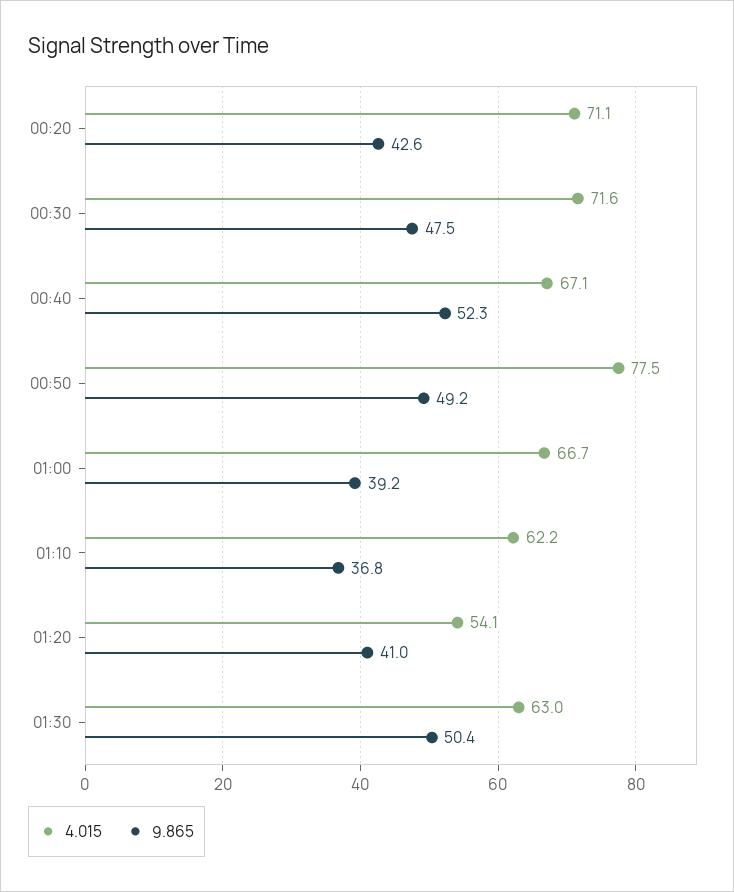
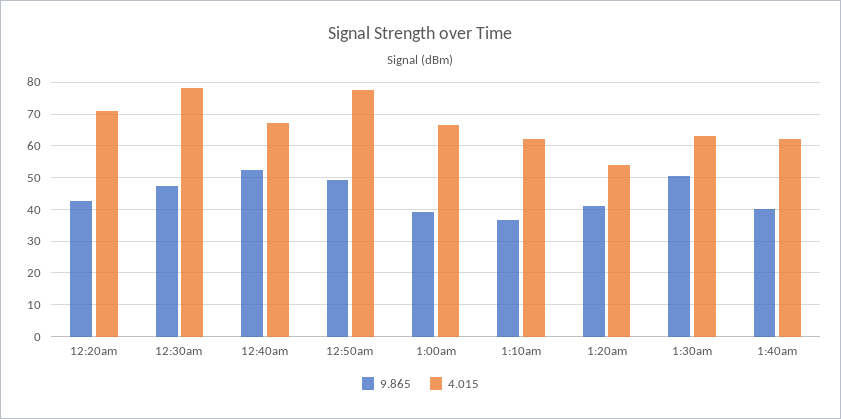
4.015, 00:30: 71.6 -> 78
9.865, 1:40am: none -> 40
4.015, 1:40am: none -> 62

